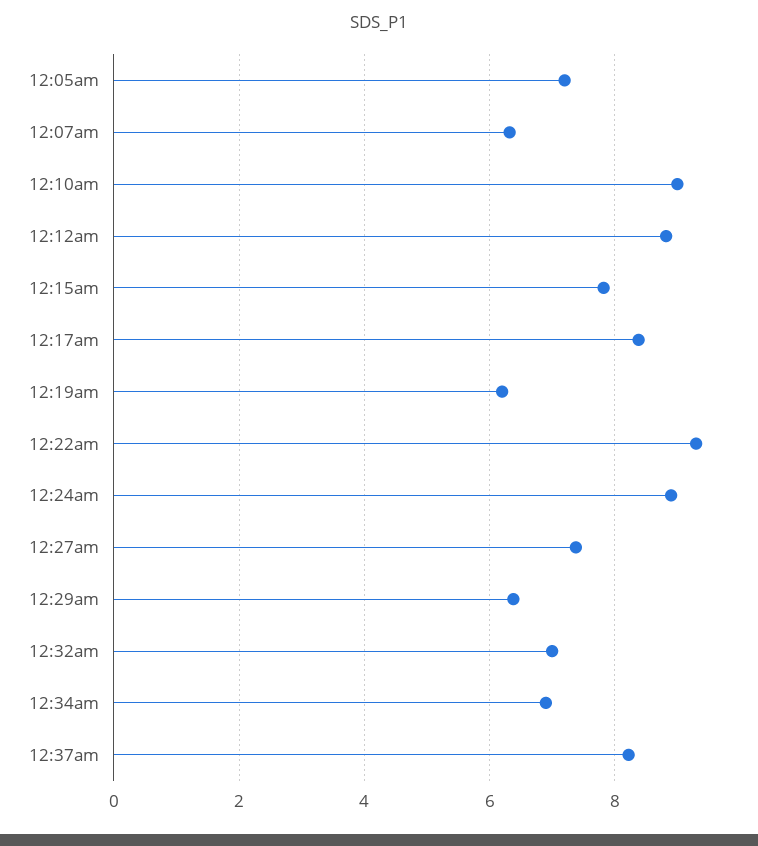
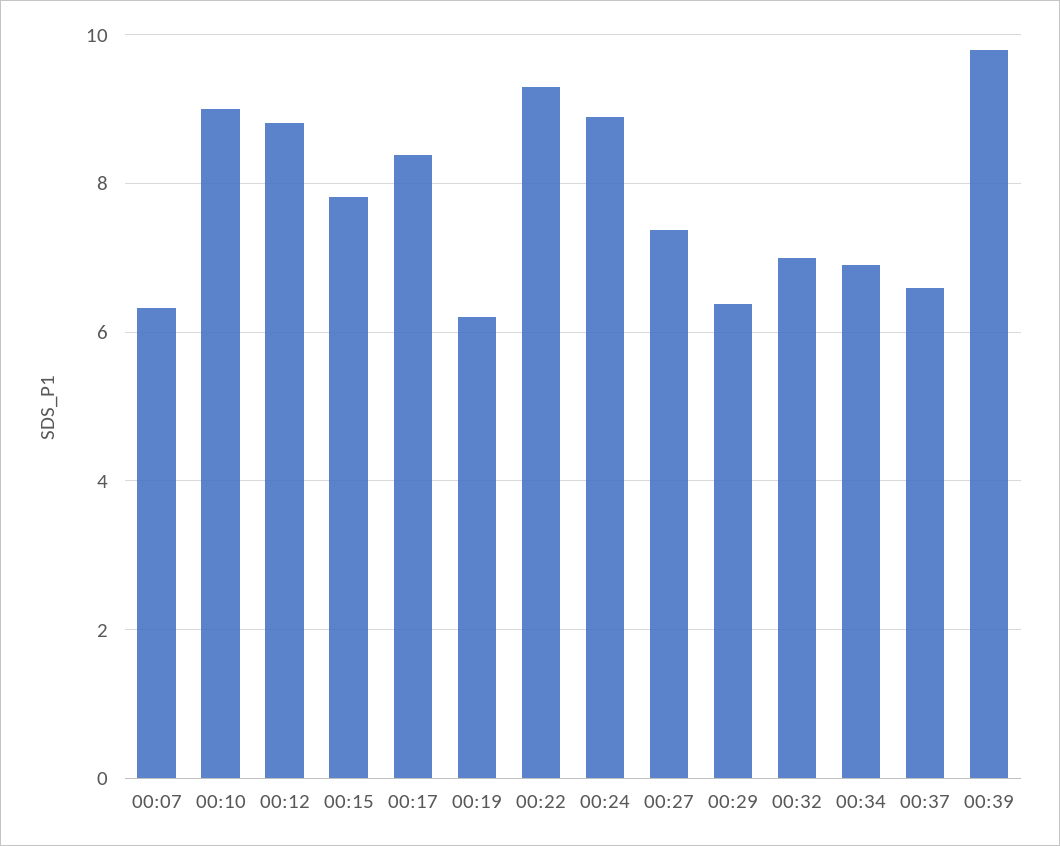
12:05am: 7.2 -> none
12:37am: 8.2 -> 6.6
00:39: none -> 9.8

